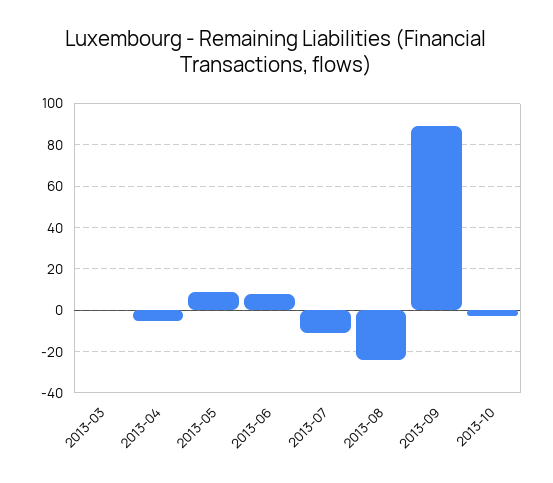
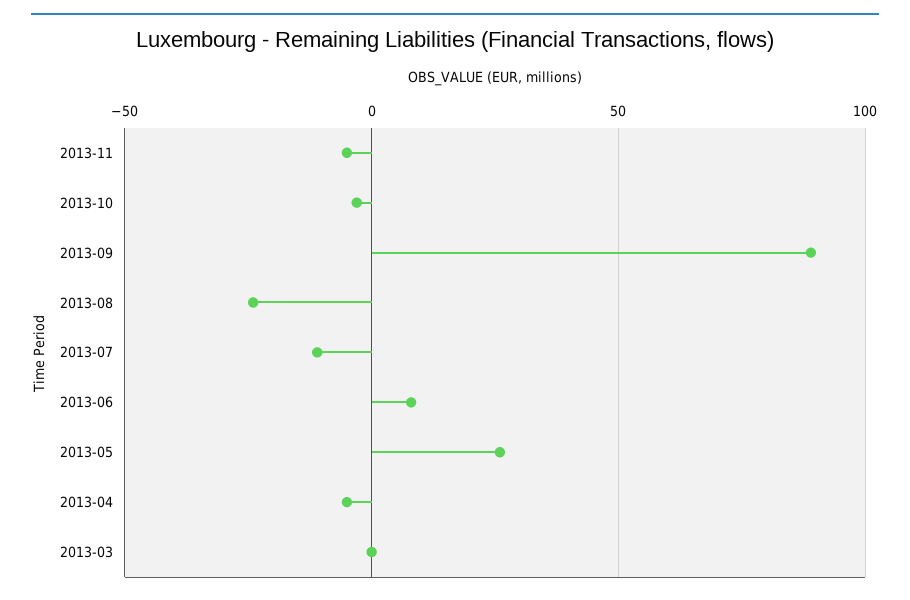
2013-05: 10 -> 25
2013-11: none -> -5

